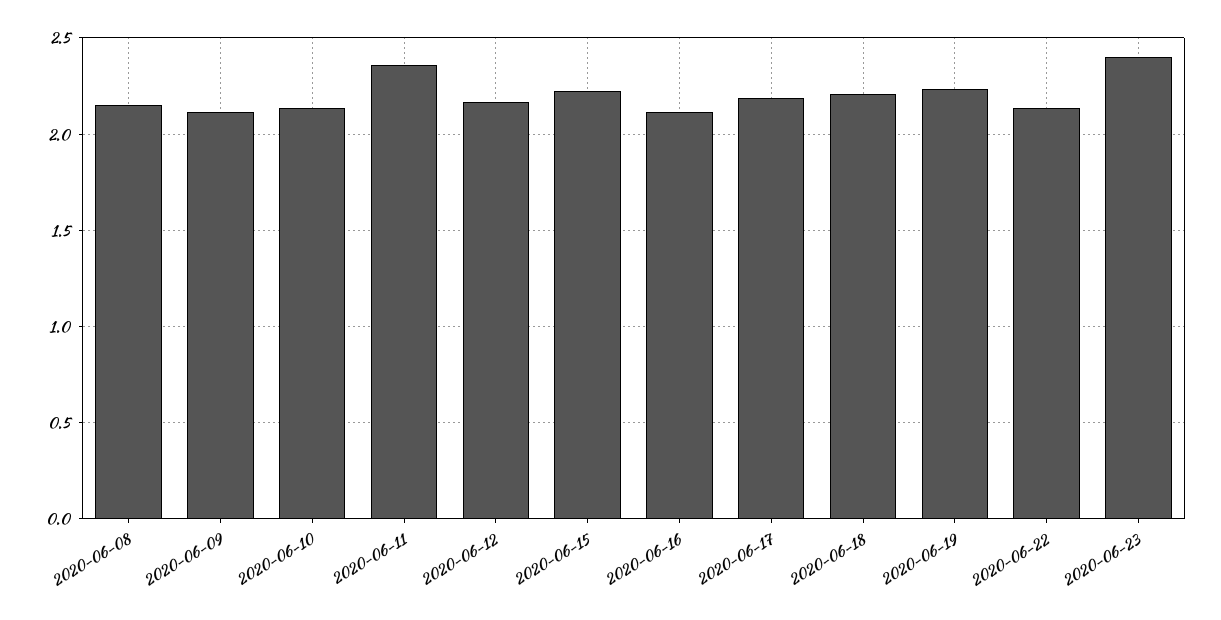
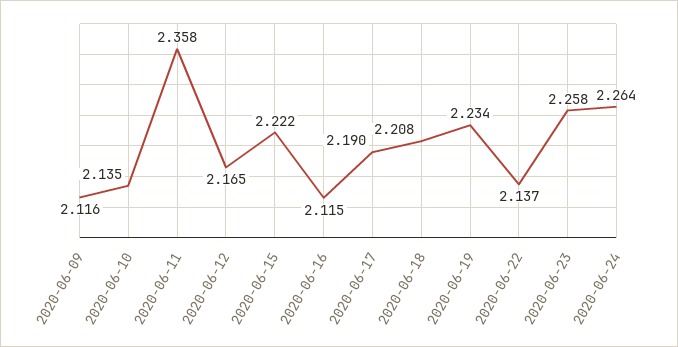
2020-06-08: 2.15 -> none
2020-06-23: 2.4 -> 2.258
2020-06-24: none -> 2.264

